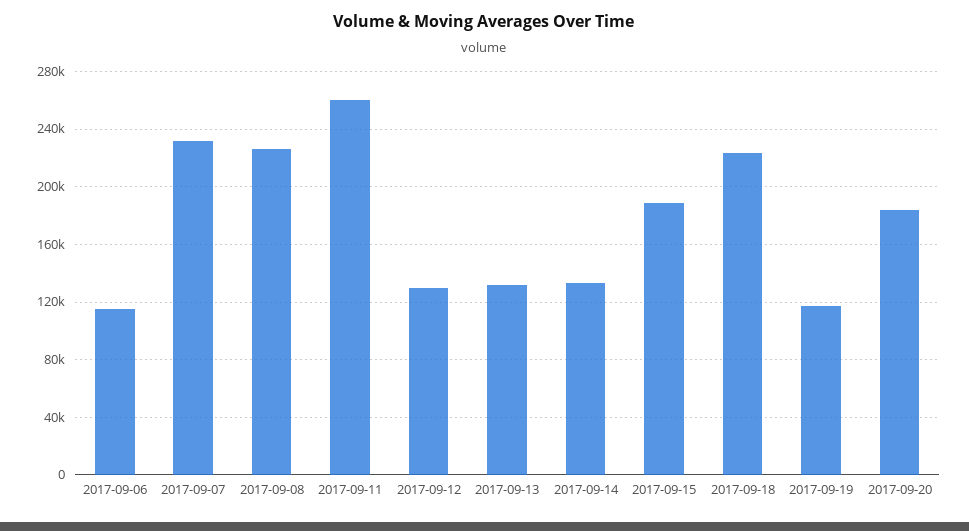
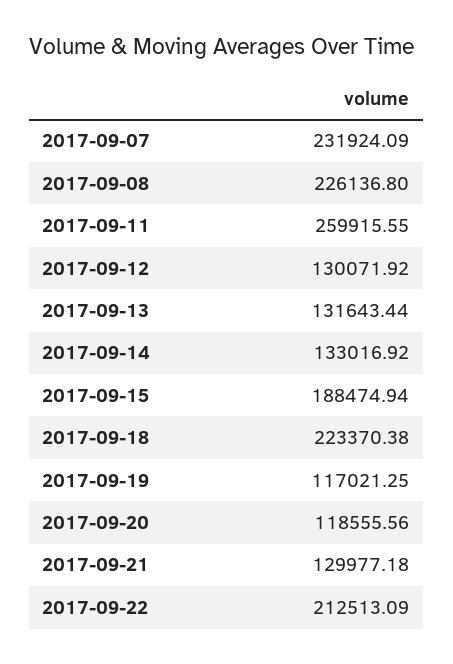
2017-09-06: 115000 -> none
2017-09-20: 185000 -> 118555.56
2017-09-21: none -> 129977.18
2017-09-22: none -> 212513.09

